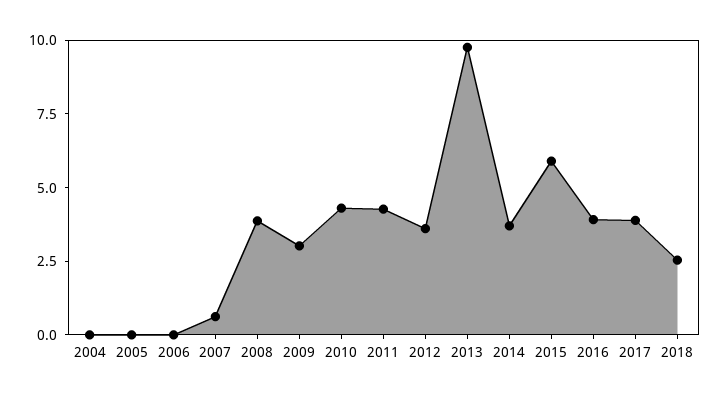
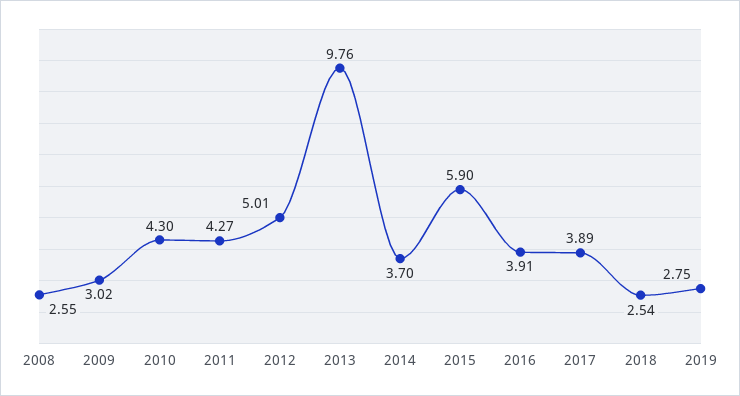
2004: 0 -> none
2005: 0 -> none
2006: 0 -> none
2007: 0.5 -> none
2008: 4 -> 2.55
2012: 3.5 -> 5.01
2019: none -> 2.75

